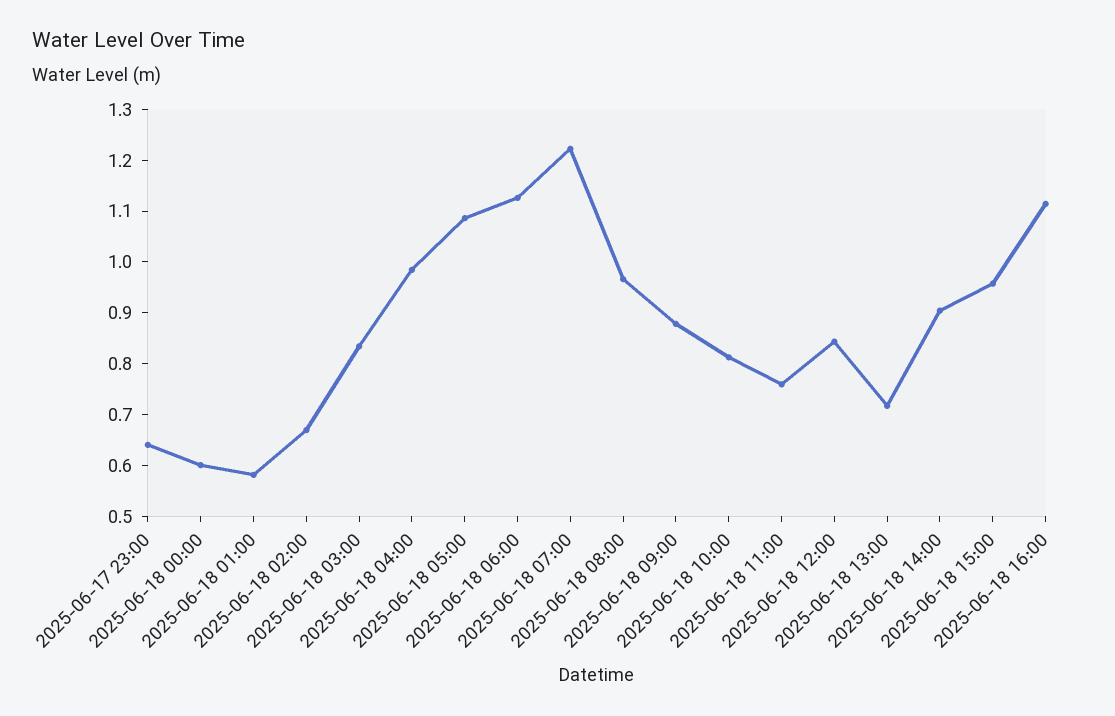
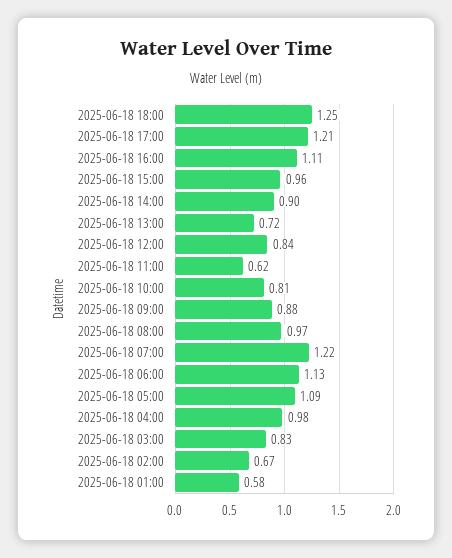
2025-06-17 23:00: 0.64 -> none
2025-06-18 00:00: 0.6 -> none
2025-06-18 11:00: 0.76 -> 0.62
2025-06-18 18:00: none -> 1.25
2025-06-18 17:00: none -> 1.21

